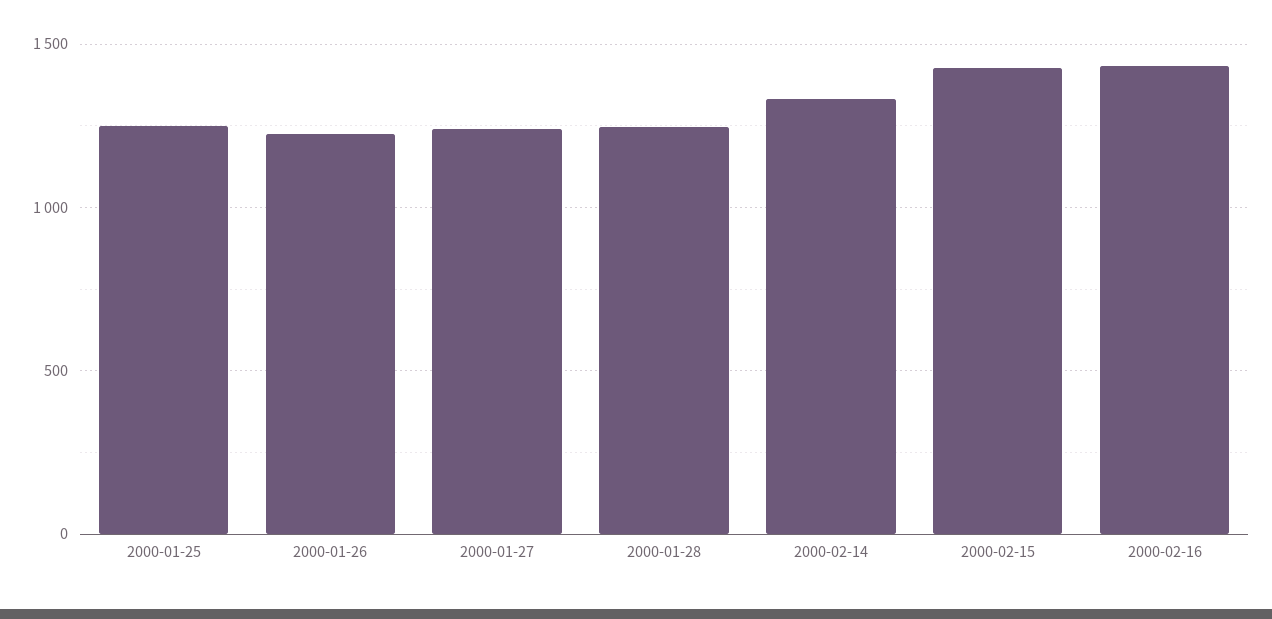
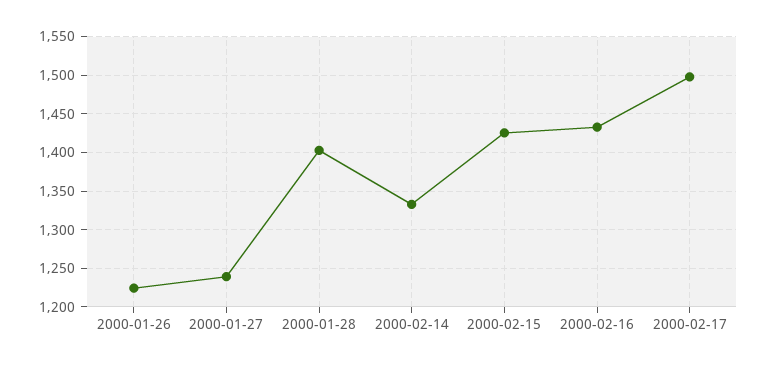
2000-01-25: 1250 -> none
2000-01-28: 1250 -> 1400
2000-02-17: none -> 1500

